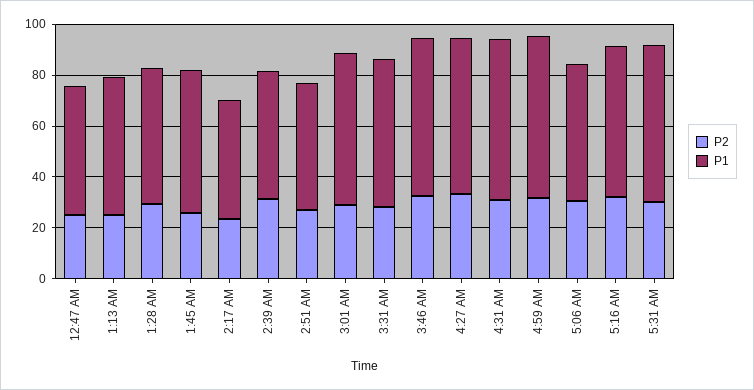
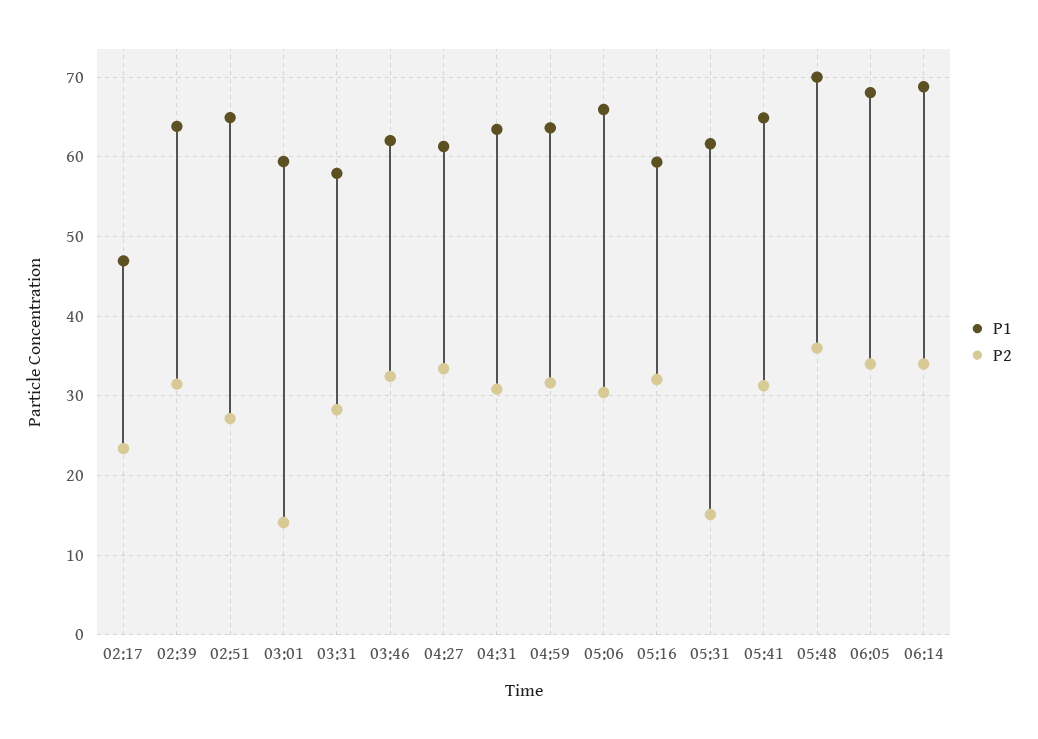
P2, 12:47 AM: 25 -> none
P1, 12:47 AM: 50 -> none
P2, 1:13 AM: 25 -> none
P1, 1:13 AM: 55 -> none
P2, 1:28 AM: 30 -> none
P1, 1:28 AM: 55 -> none
P2, 1:45 AM: 25 -> none
P1, 1:45 AM: 55 -> none
P1, 2:39 AM: 50 -> 64
P1, 2:51 AM: 50 -> 65
P2, 3:01 AM: 30 -> 14
P1, 5:06 AM: 55 -> 66
P2, 5:31 AM: 30 -> 15
P1, 05:41: none -> 65
P2, 05:41: none -> 31
P1, 05:48: none -> 70
P2, 05:48: none -> 36
P1, 06:05: none -> 68
P2, 06:05: none -> 34
P1, 06:14: none -> 69
P2, 06:14: none -> 34

